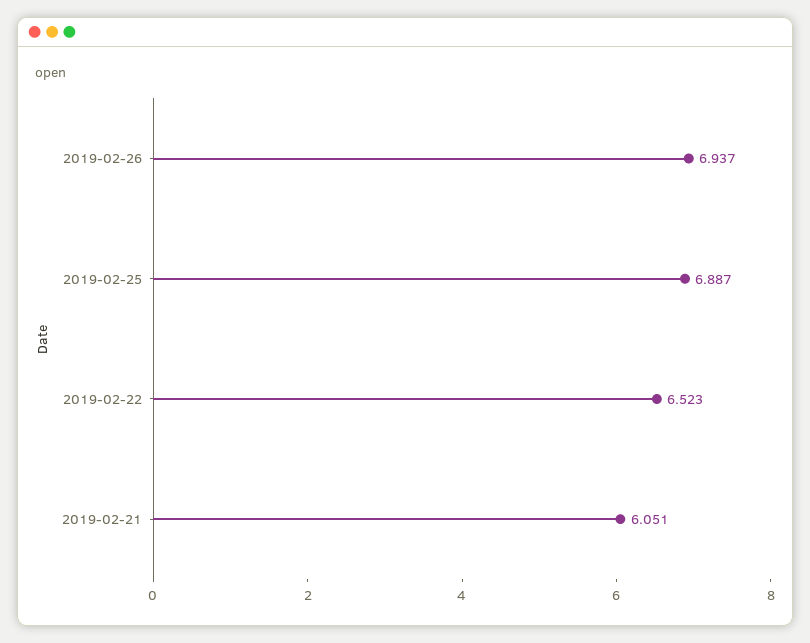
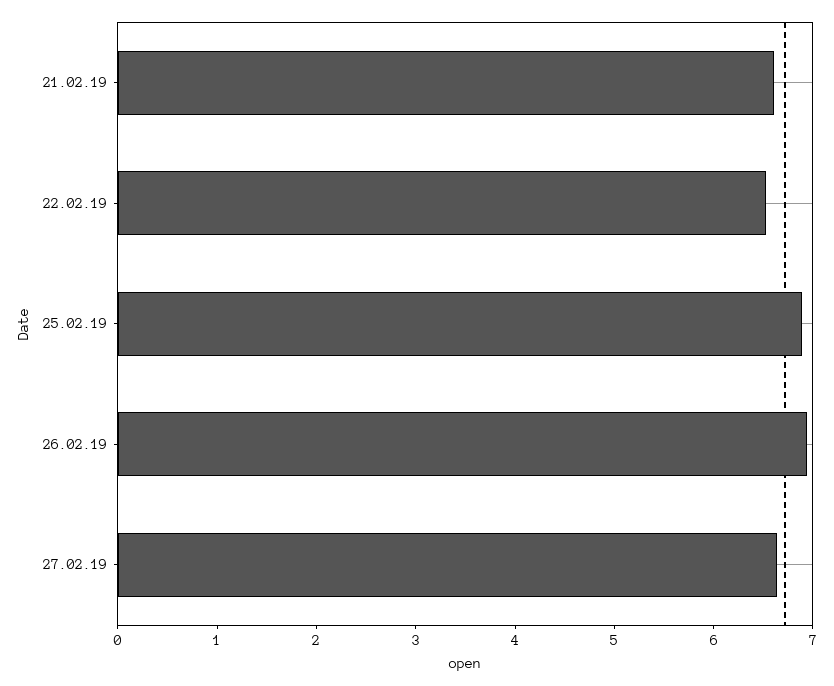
2019-02-21: 6.051 -> 6.6
27.02.19: none -> 6.6

